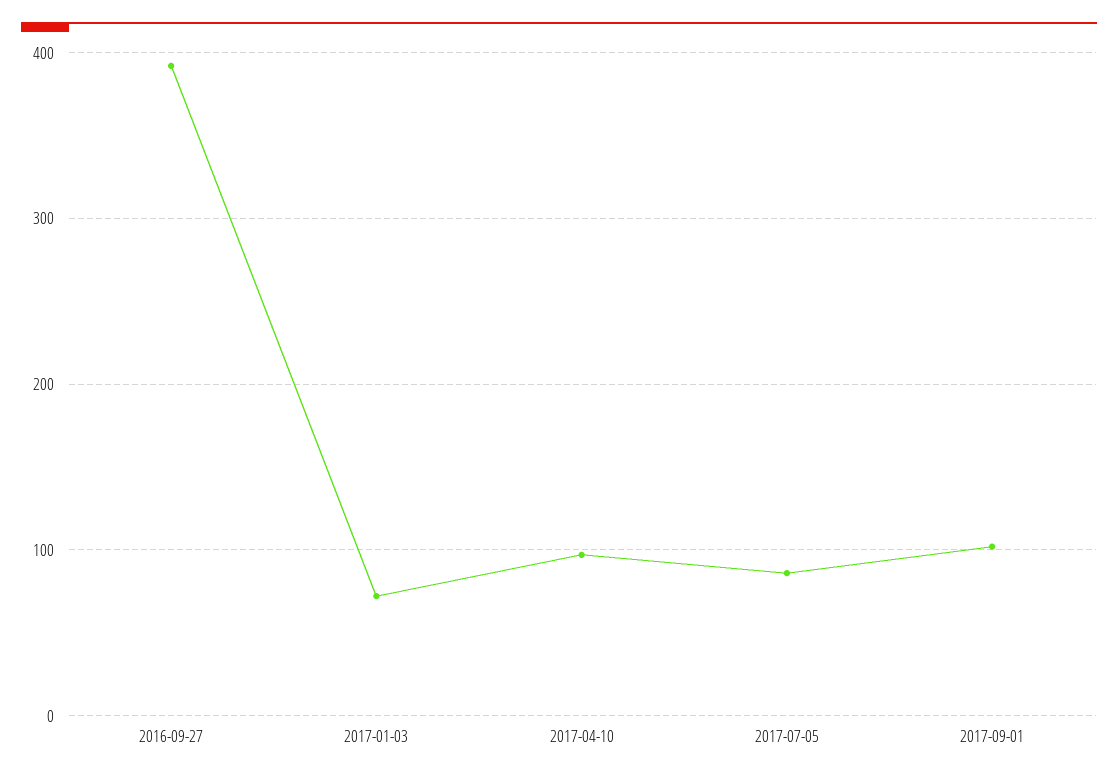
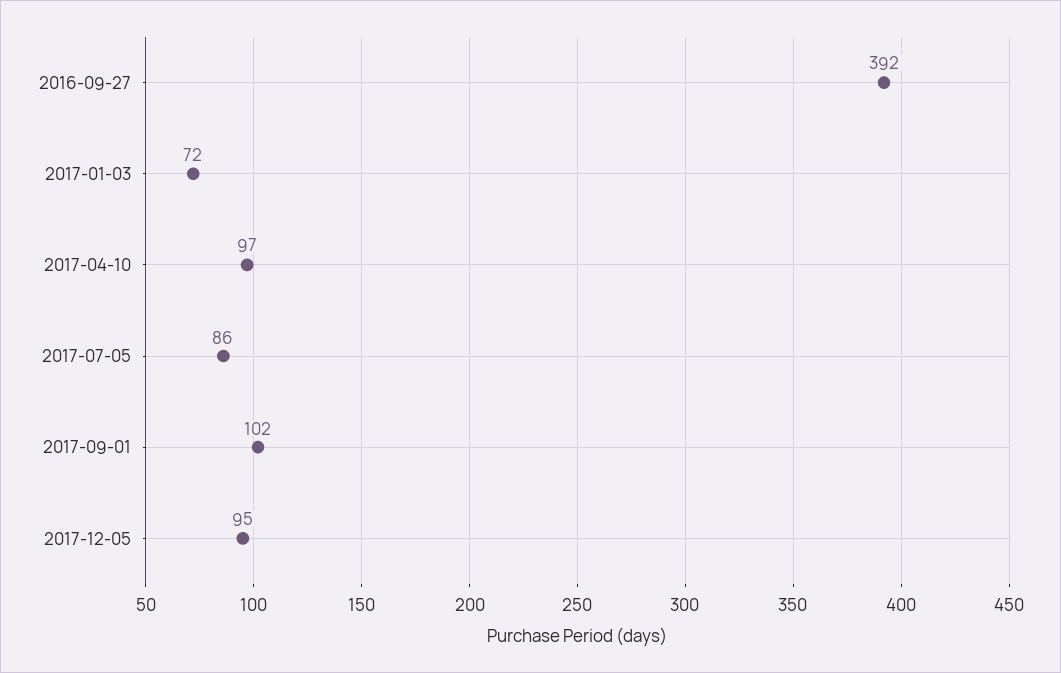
2017-12-05: none -> 95

